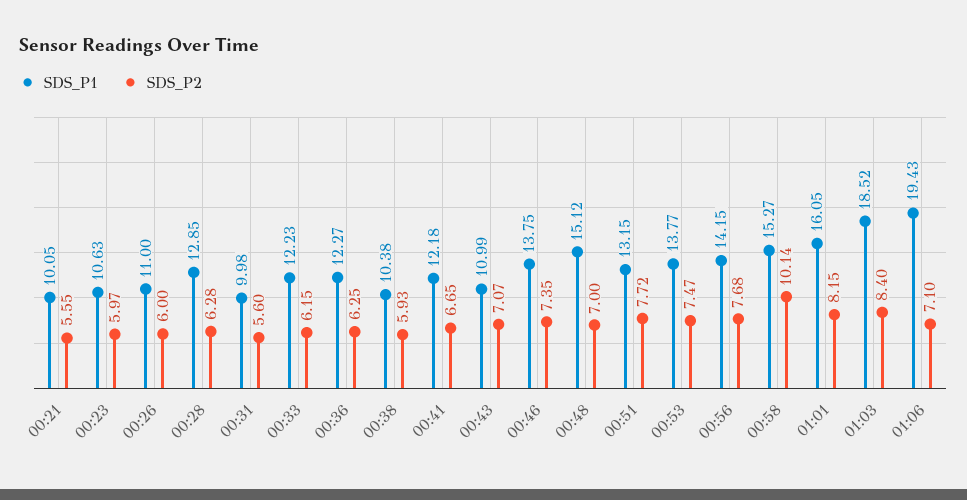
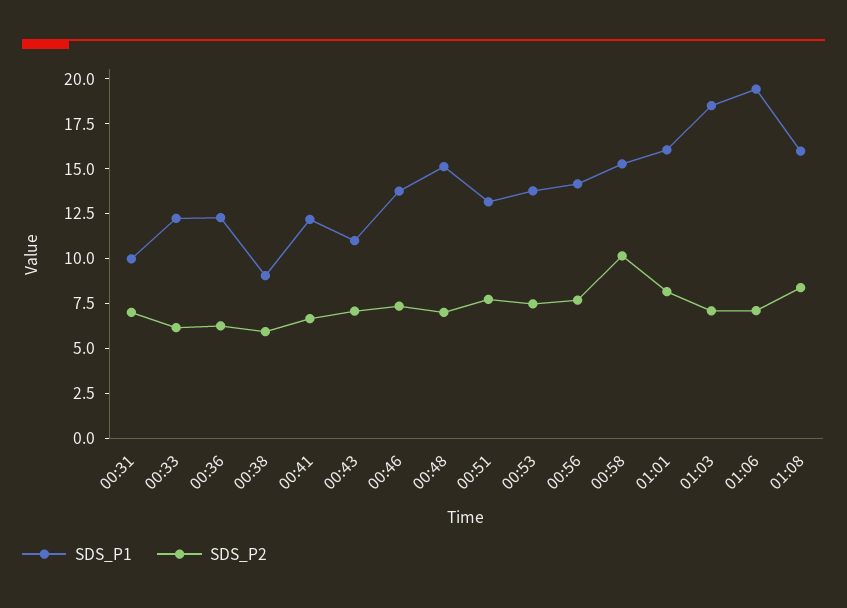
SDS_P1, 00:21: 10.05 -> none
SDS_P2, 00:21: 5.55 -> none
SDS_P1, 00:23: 10.63 -> none
SDS_P2, 00:23: 5.97 -> none
SDS_P1, 00:26: 11 -> none
SDS_P2, 00:26: 6 -> none
SDS_P1, 00:28: 12.85 -> none
SDS_P2, 00:28: 6.28 -> none
SDS_P2, 00:31: 5.6 -> 7
SDS_P1, 00:38: 10.38 -> 9
SDS_P2, 01:03: 8.4 -> 7
SDS_P1, 01:08: none -> 16
SDS_P2, 01:08: none -> 8.5

